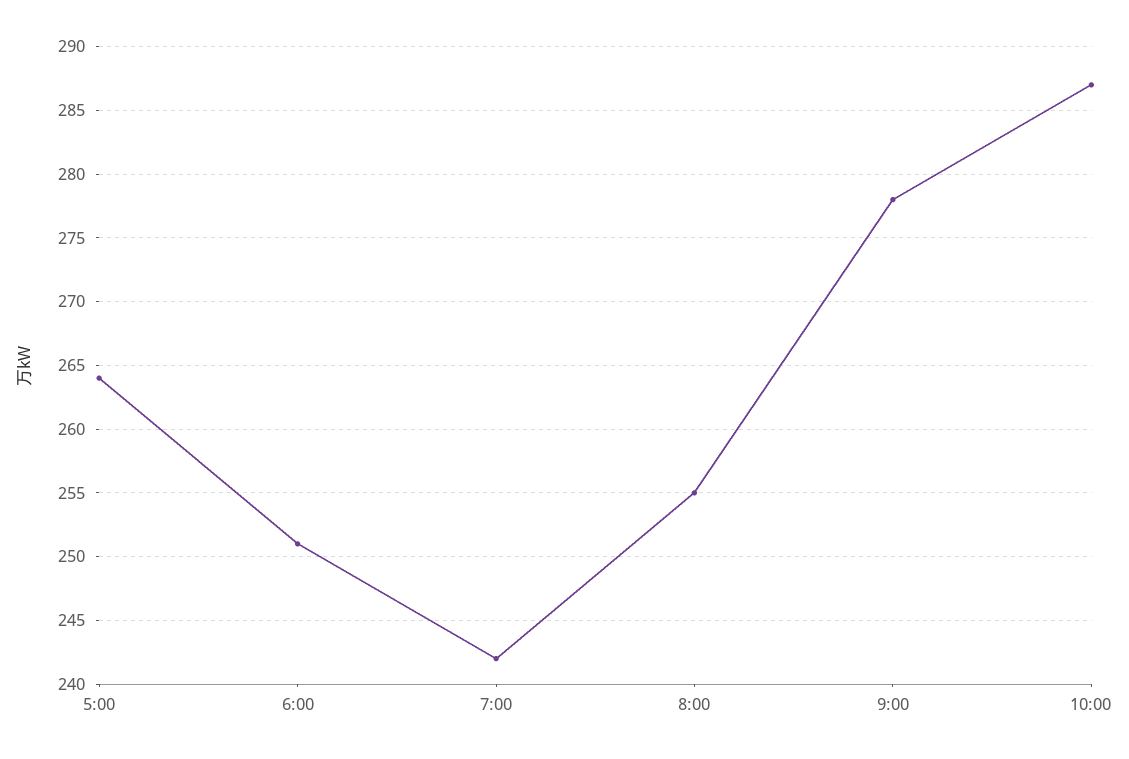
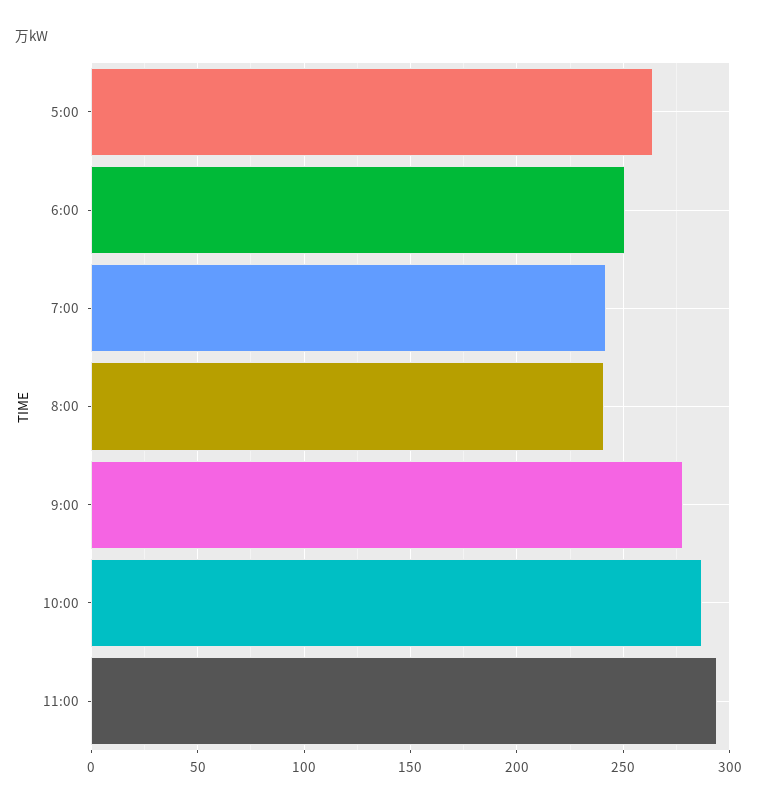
8:00: 255 -> 240
11:00: none -> 295

